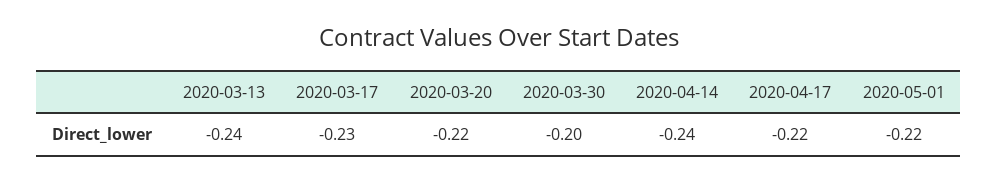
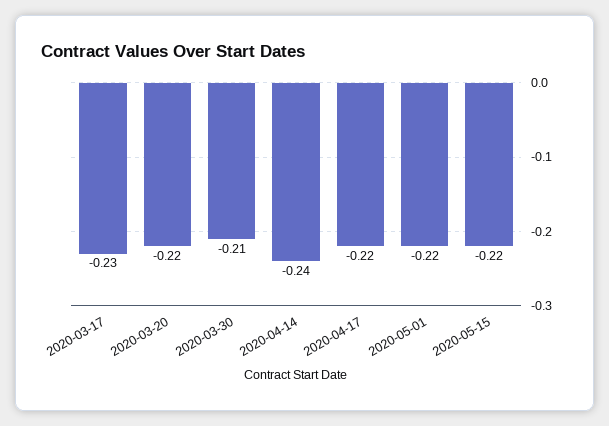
2020-03-13: -0.24 -> none
2020-03-30: -0.2 -> -0.21
2020-05-15: none -> -0.22

